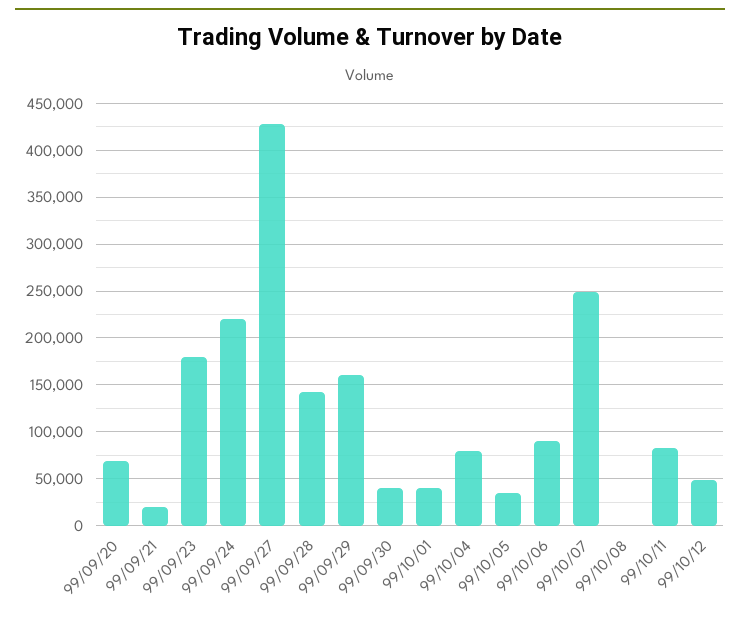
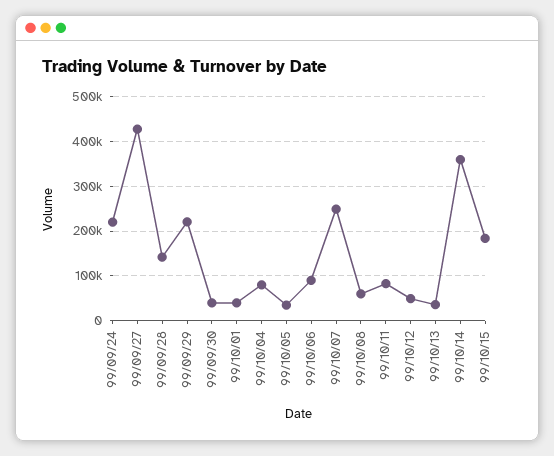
99/09/20: 70000 -> none
99/09/21: 20000 -> none
99/09/23: 180000 -> none
99/09/29: 160000 -> 220000
99/10/08: 0 -> 60000
99/10/13: none -> 40000
99/10/14: none -> 360000
99/10/15: none -> 180000

